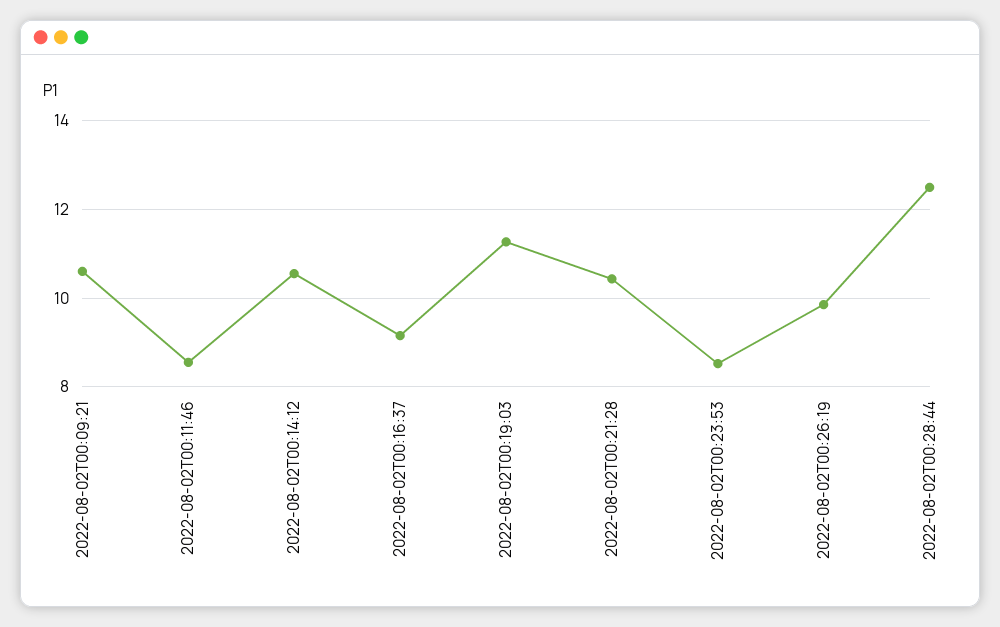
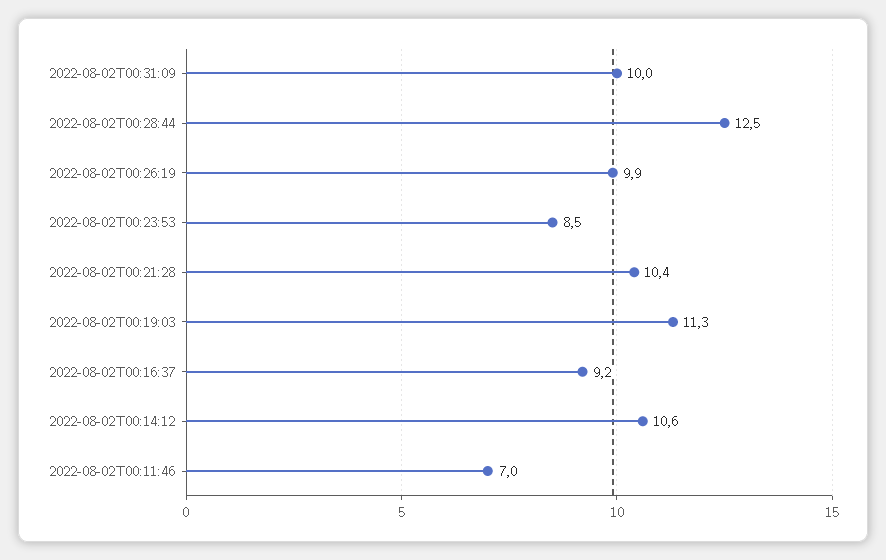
2022-08-02T00:09:21: 10.6 -> none
2022-08-02T00:11:46: 8.6 -> 7
2022-08-02T00:31:09: none -> 10

